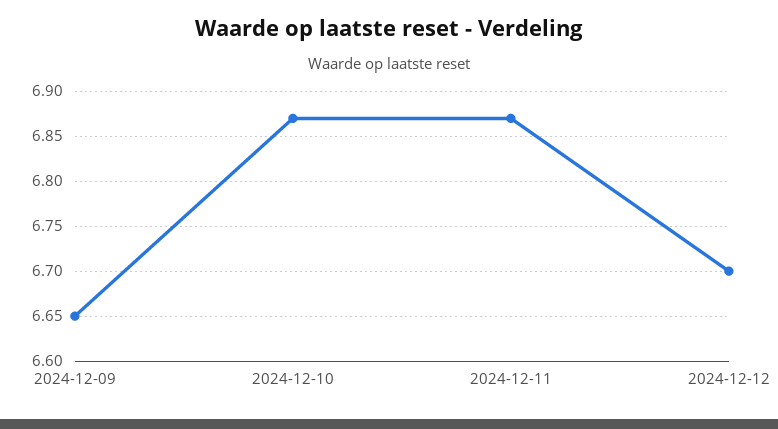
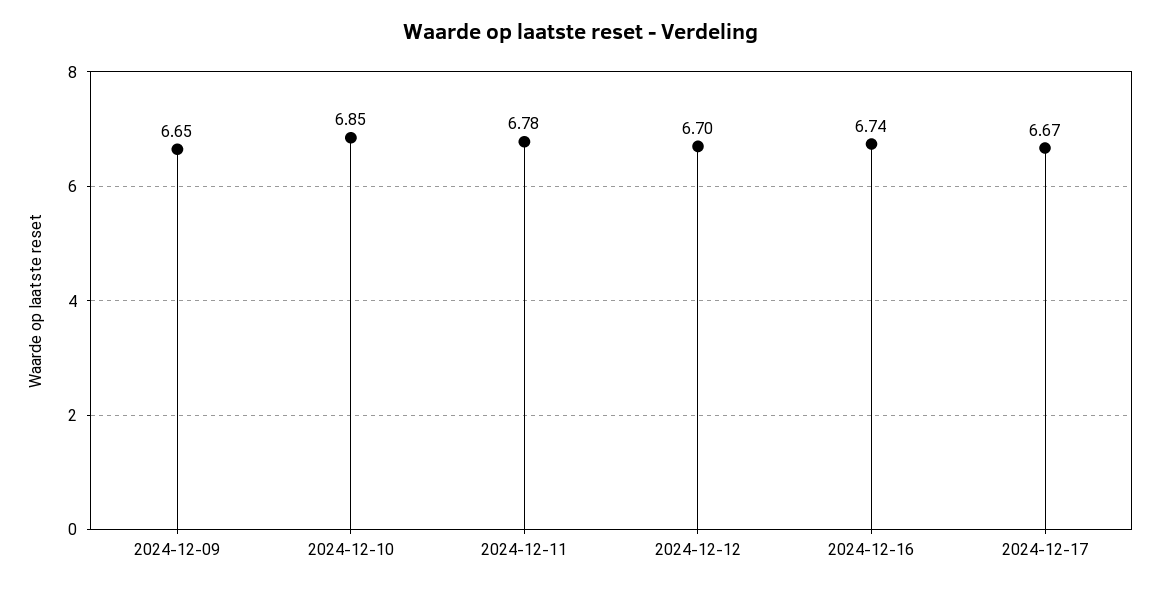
2024-12-10: 6.87 -> 6.85
2024-12-11: 6.87 -> 6.78
2024-12-16: none -> 6.74
2024-12-17: none -> 6.67

